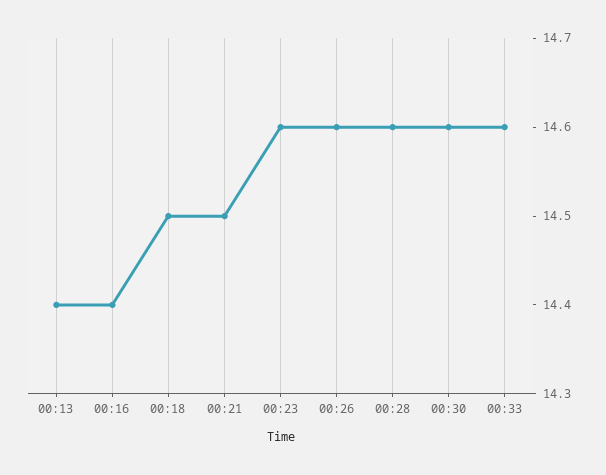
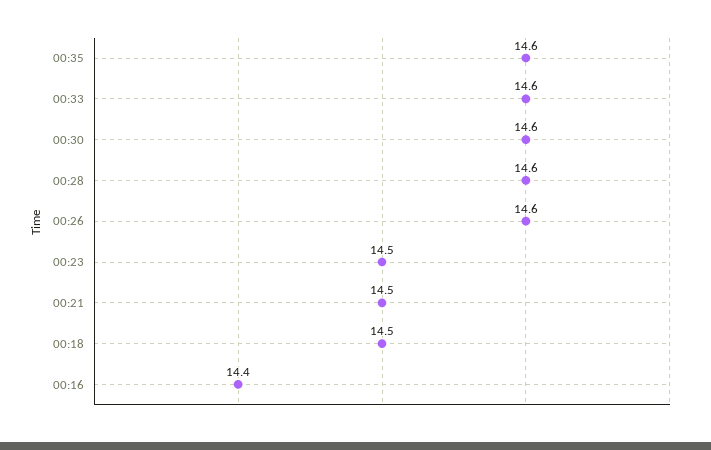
00:13: 14.4 -> none
00:23: 14.6 -> 14.5
00:35: none -> 14.6

